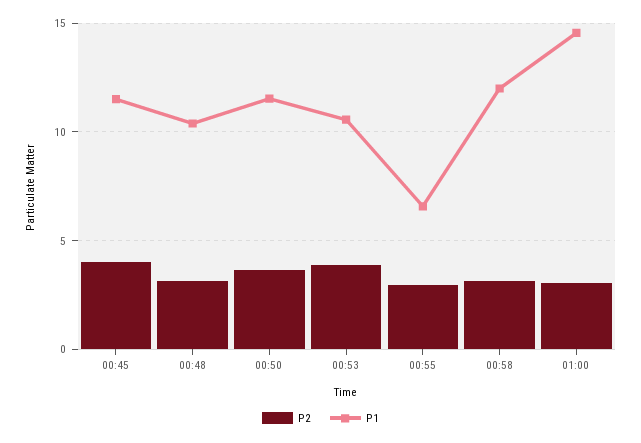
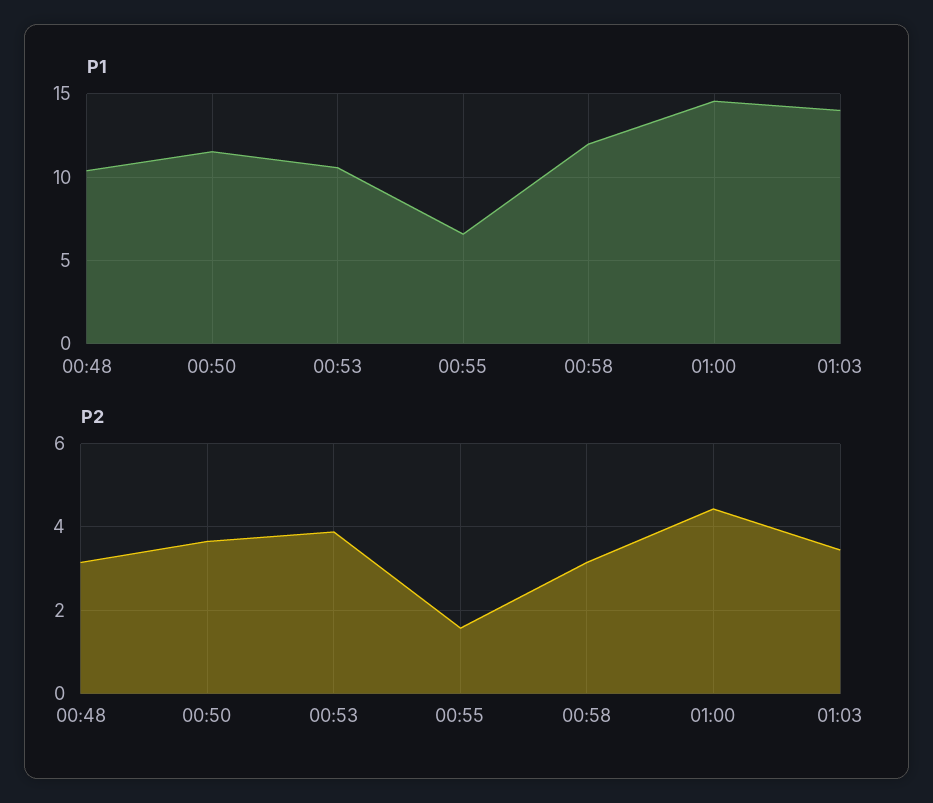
P2, 00:45: 4 -> none
P1, 00:45: 11.5 -> none
P2, 00:55: 3 -> 1.6
P2, 01:00: 3 -> 4.4
P1, 01:03: none -> 14
P2, 01:03: none -> 3.4

